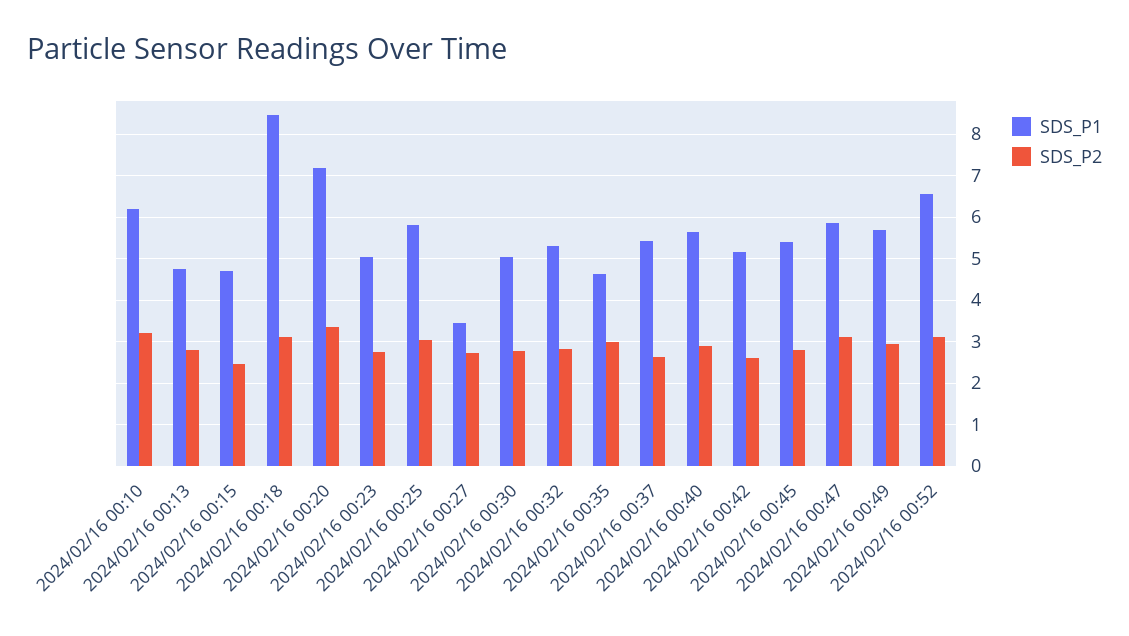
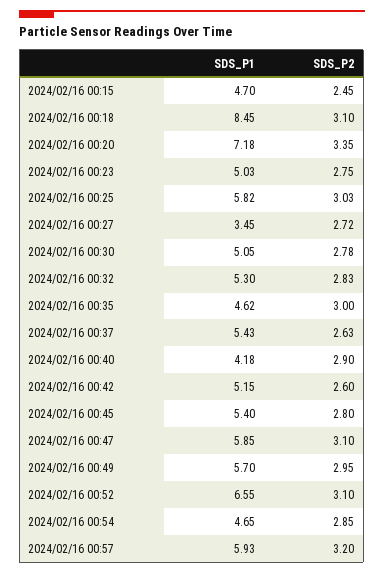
SDS_P1, 2024/02/16 00:10: 6.2 -> none
SDS_P2, 2024/02/16 00:10: 3.2 -> none
SDS_P1, 2024/02/16 00:13: 4.8 -> none
SDS_P2, 2024/02/16 00:13: 2.8 -> none
SDS_P1, 2024/02/16 00:40: 5.6 -> 4.18
SDS_P1, 2024/02/16 00:54: none -> 4.65
SDS_P2, 2024/02/16 00:54: none -> 2.85
SDS_P1, 2024/02/16 00:57: none -> 5.93
SDS_P2, 2024/02/16 00:57: none -> 3.2

